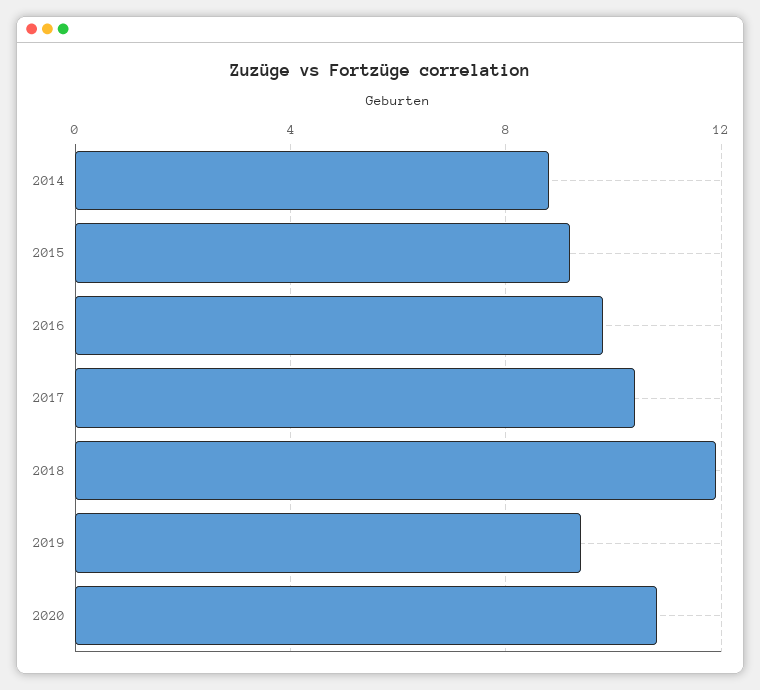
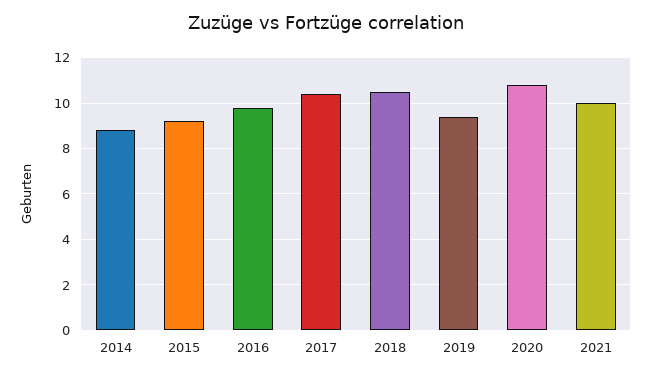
2018: 12 -> 10.5
2021: none -> 10

